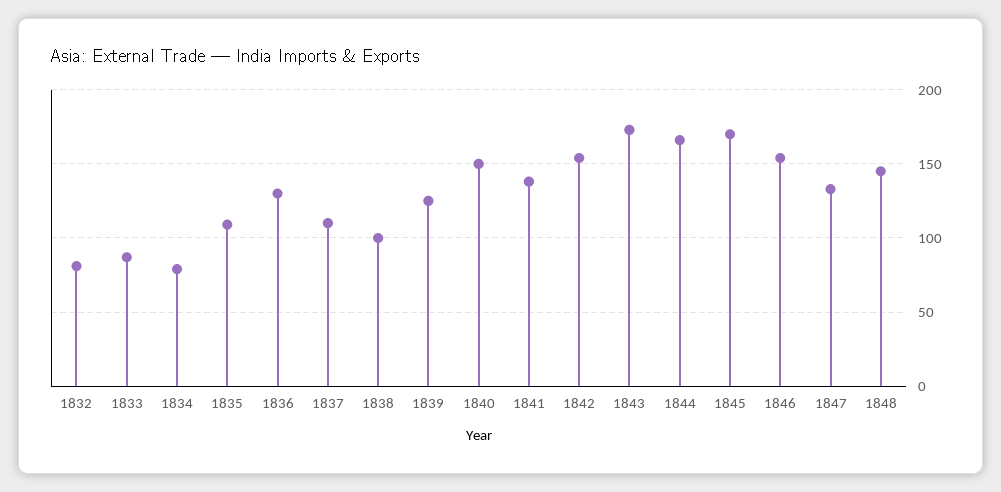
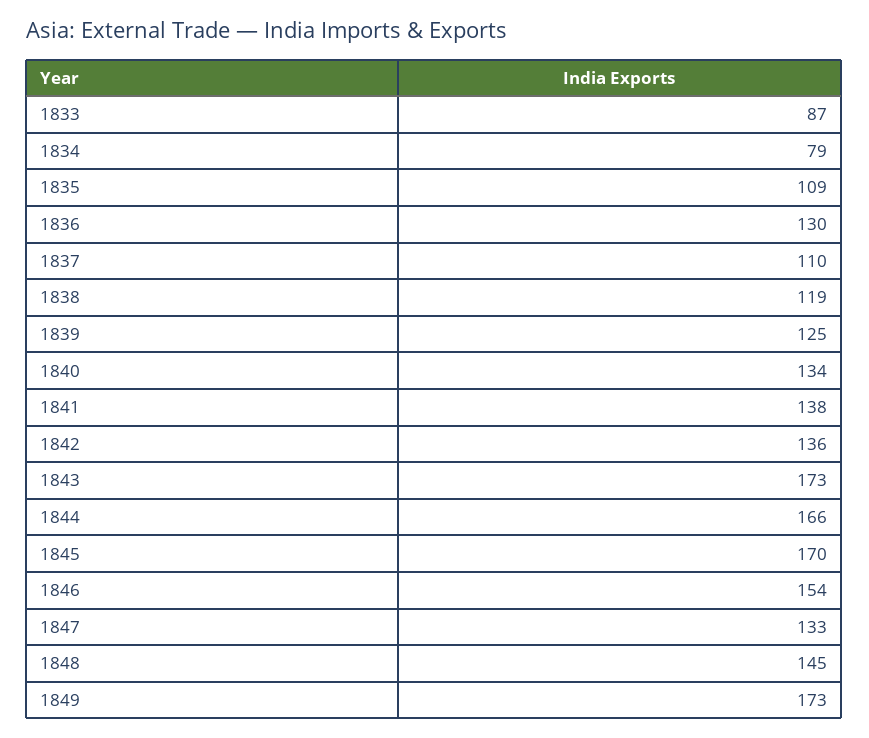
1832: 80 -> none
1838: 100 -> 119
1840: 150 -> 134
1842: 155 -> 136
1849: none -> 173

